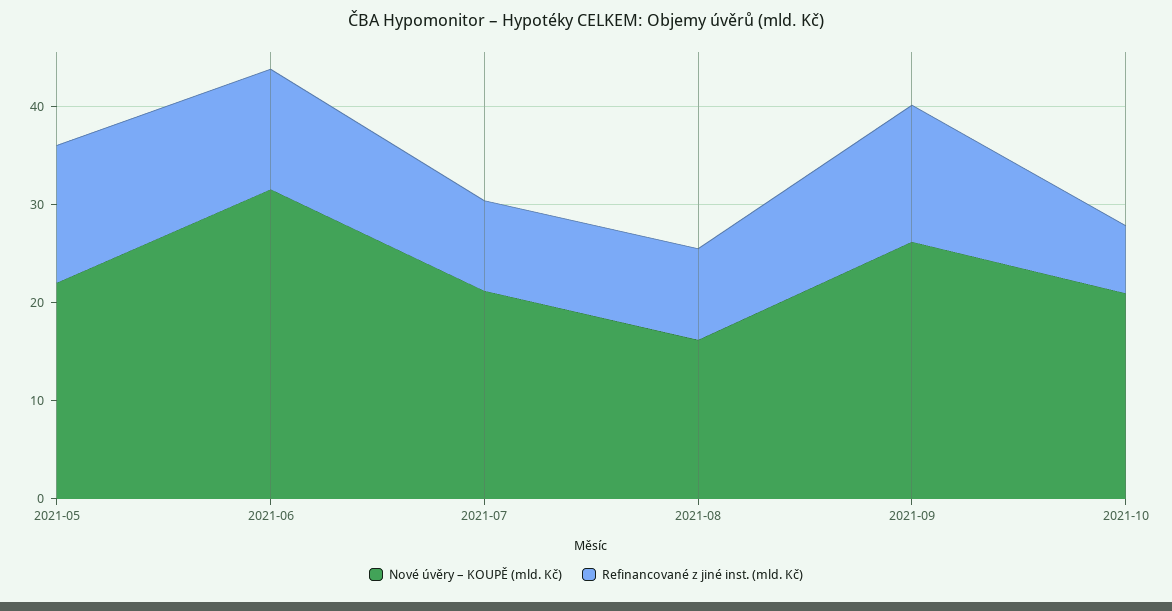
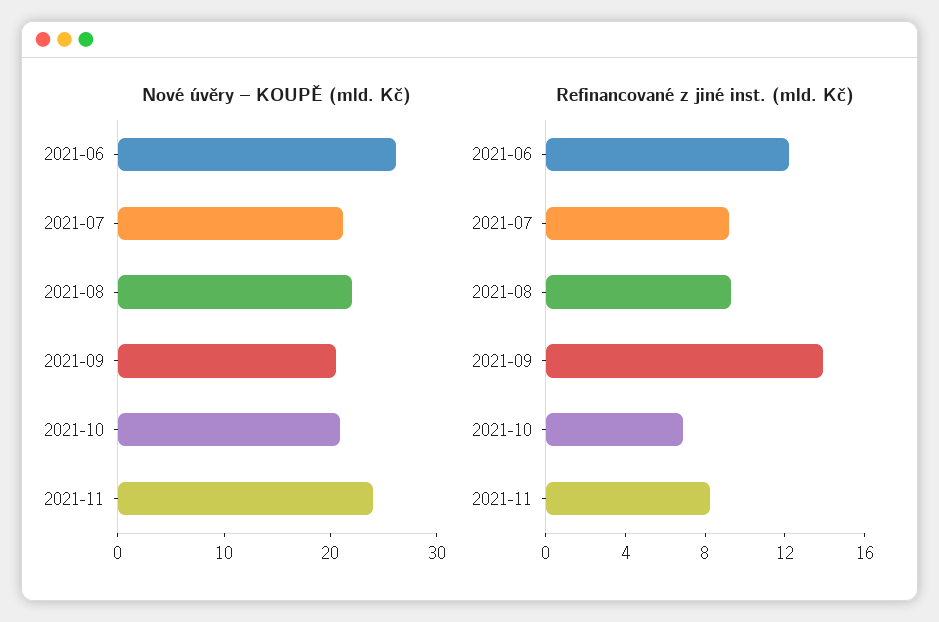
Nové úvěry – KOUPĚ (mld. Kč), 2021-05: 22 -> none
Refinancované z jiné inst. (mld. Kč), 2021-05: 14 -> none
Nové úvěry – KOUPĚ (mld. Kč), 2021-06: 32 -> 26
Nové úvěry – KOUPĚ (mld. Kč), 2021-08: 16 -> 22
Nové úvěry – KOUPĚ (mld. Kč), 2021-09: 26 -> 20
Nové úvěry – KOUPĚ (mld. Kč), 2021-11: none -> 24
Refinancované z jiné inst. (mld. Kč), 2021-11: none -> 8

